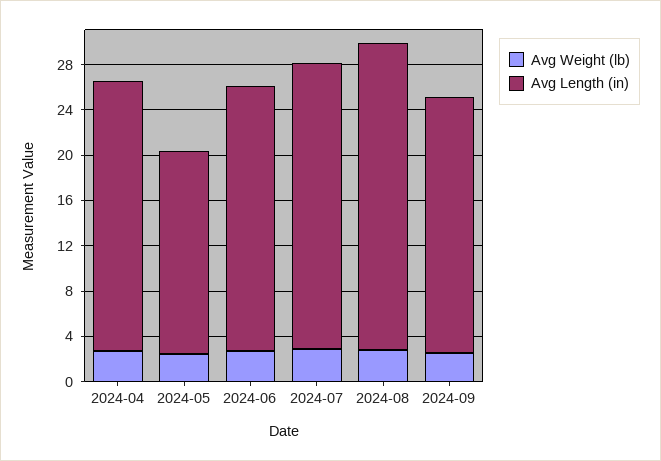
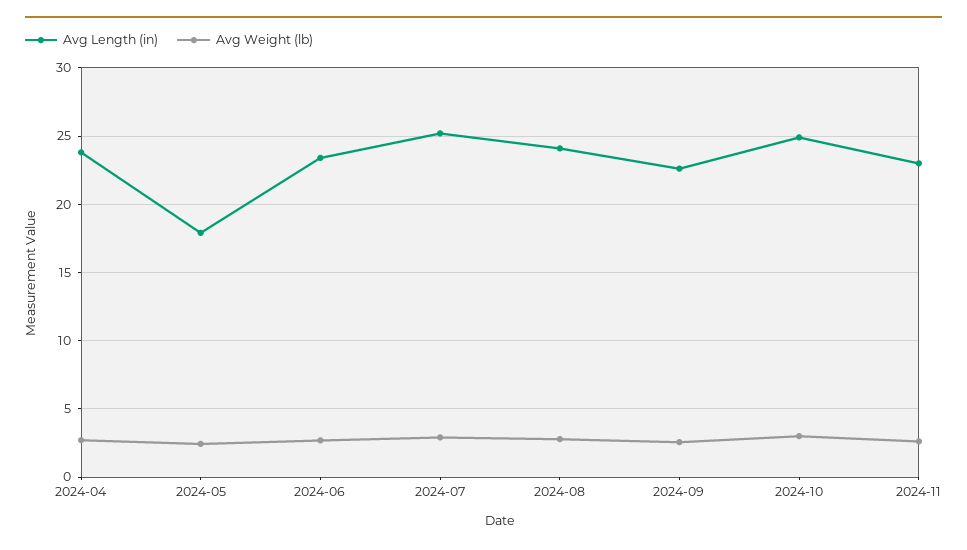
Avg Length (in), 2024-08: 27 -> 24
Avg Length (in), 2024-10: none -> 25
Avg Weight (lb), 2024-10: none -> 3
Avg Length (in), 2024-11: none -> 23
Avg Weight (lb), 2024-11: none -> 2.5

